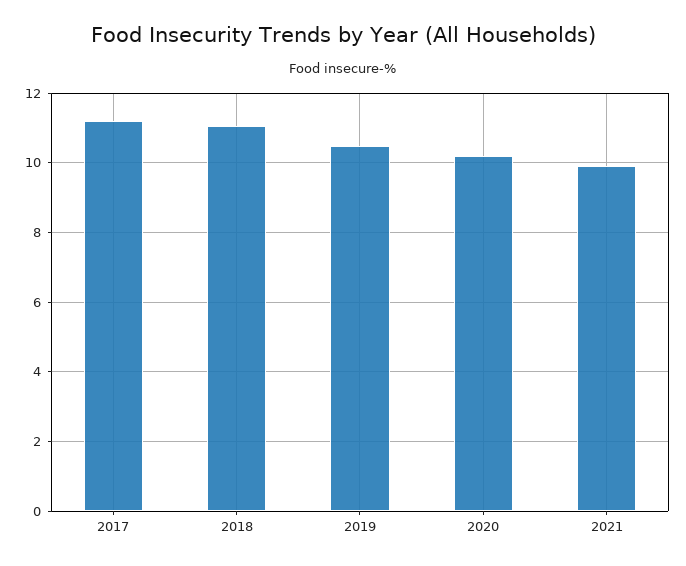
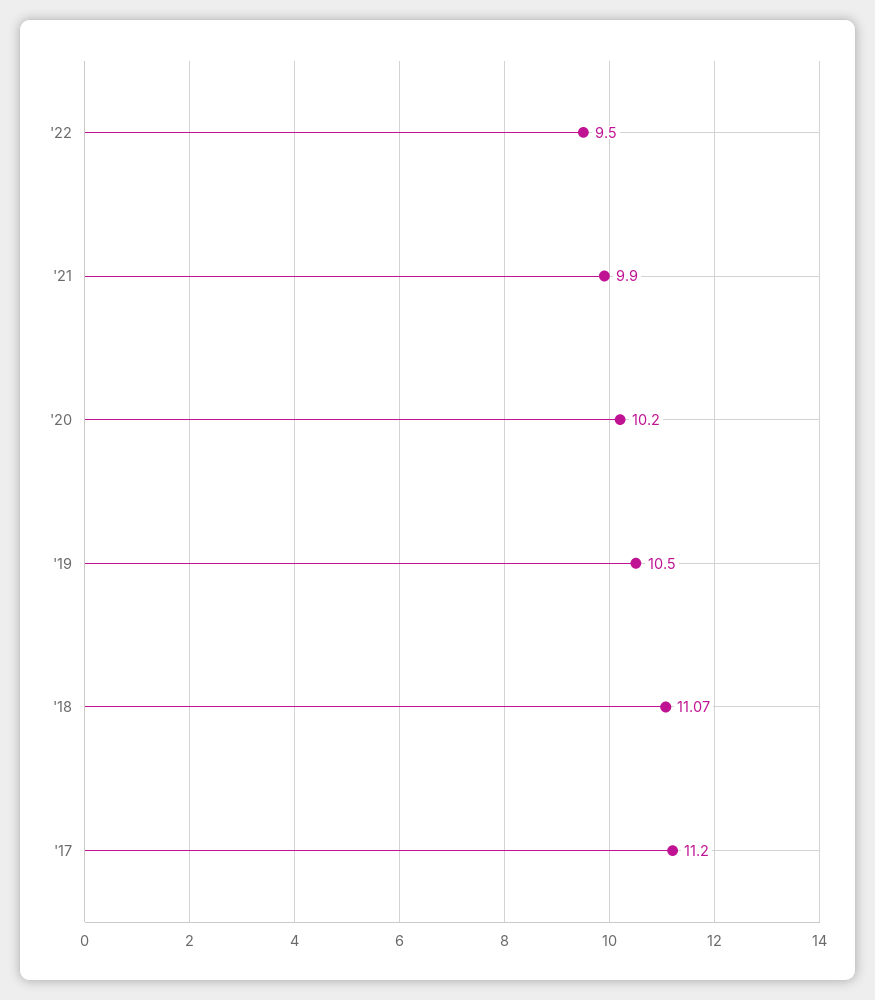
'22: none -> 9.5

